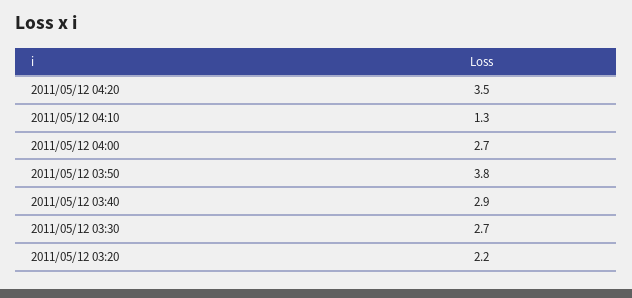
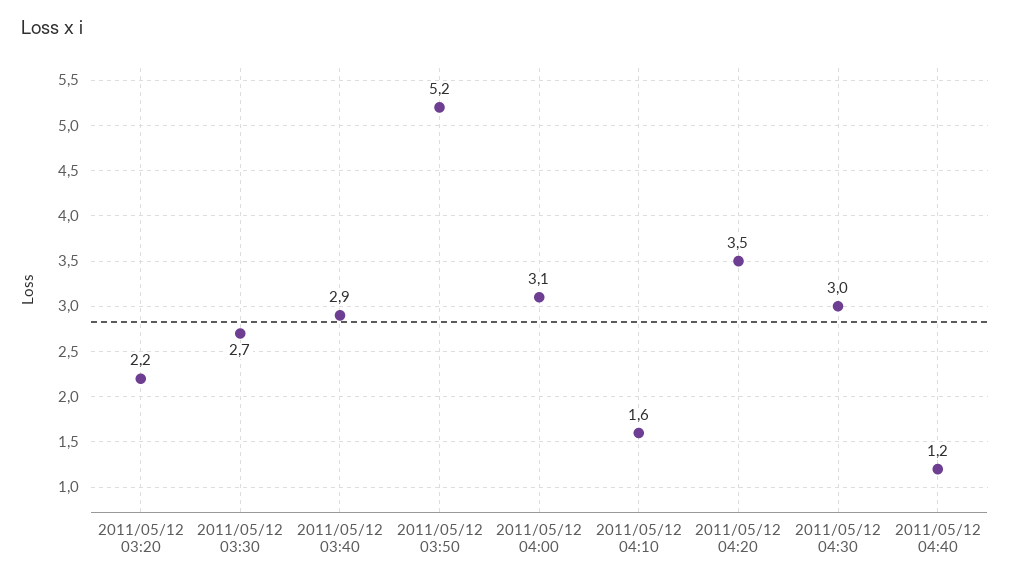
2011/05/12 04:10: 1.3 -> 1.6
2011/05/12 04:00: 2.7 -> 3.1
2011/05/12 03:50: 3.8 -> 5.2
2011/05/12 04:30: none -> 3
2011/05/12 04:40: none -> 1.2

